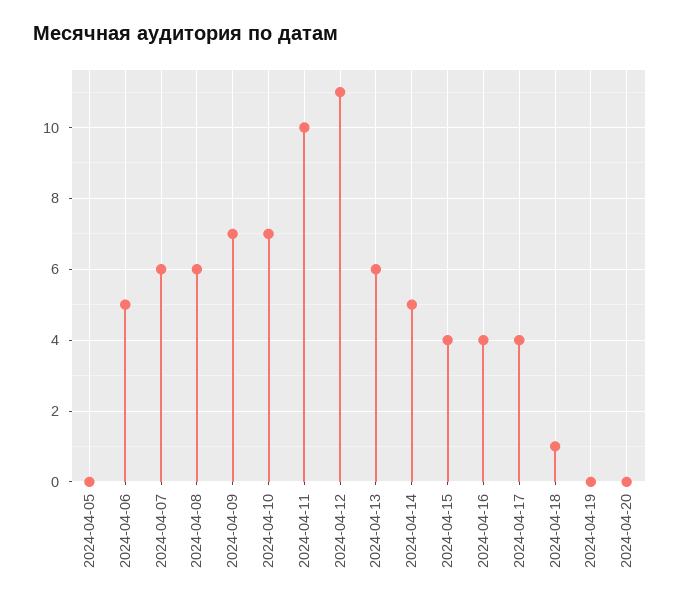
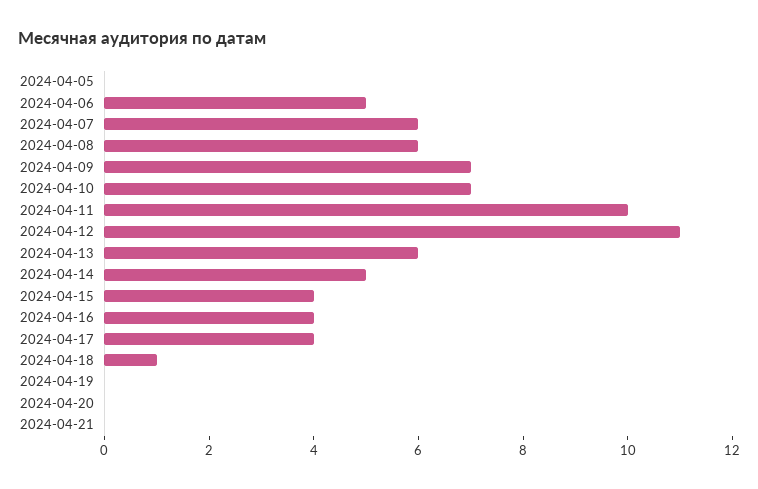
2024-04-21: none -> 0

